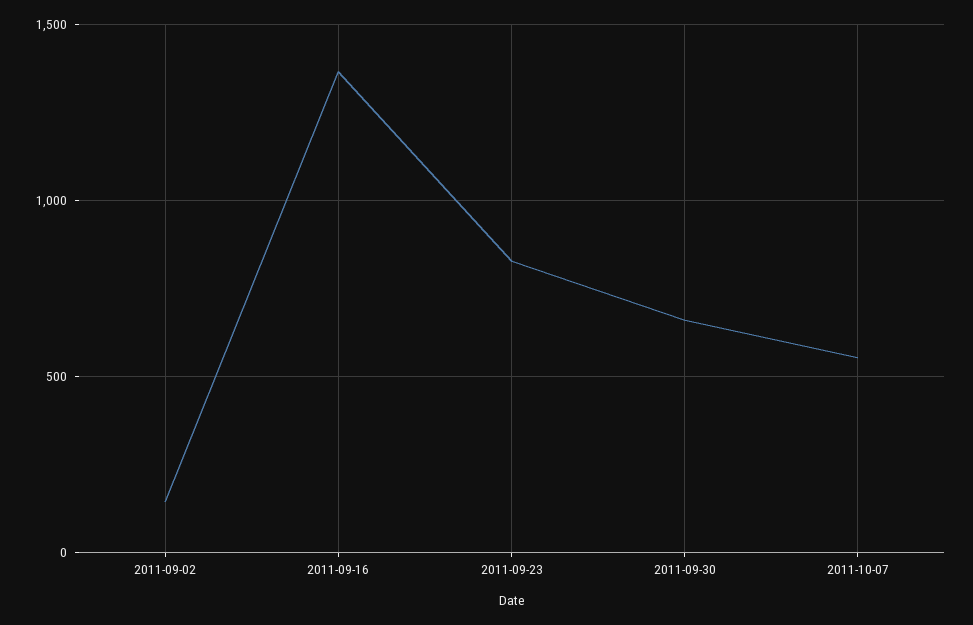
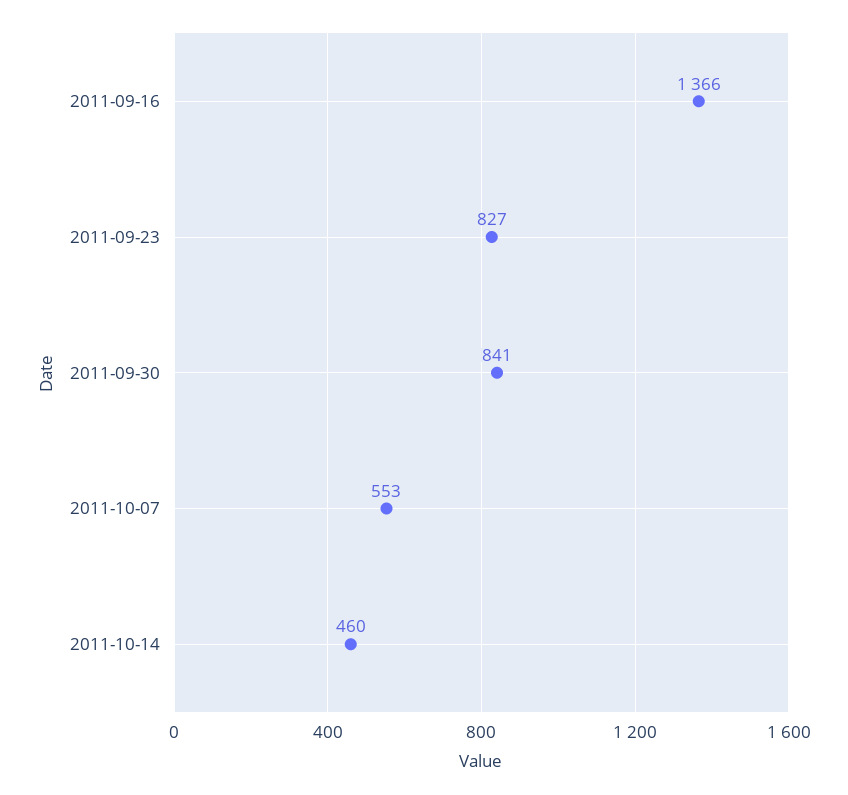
2011-09-02: 150 -> none
2011-09-30: 650 -> 841
2011-10-14: none -> 460

